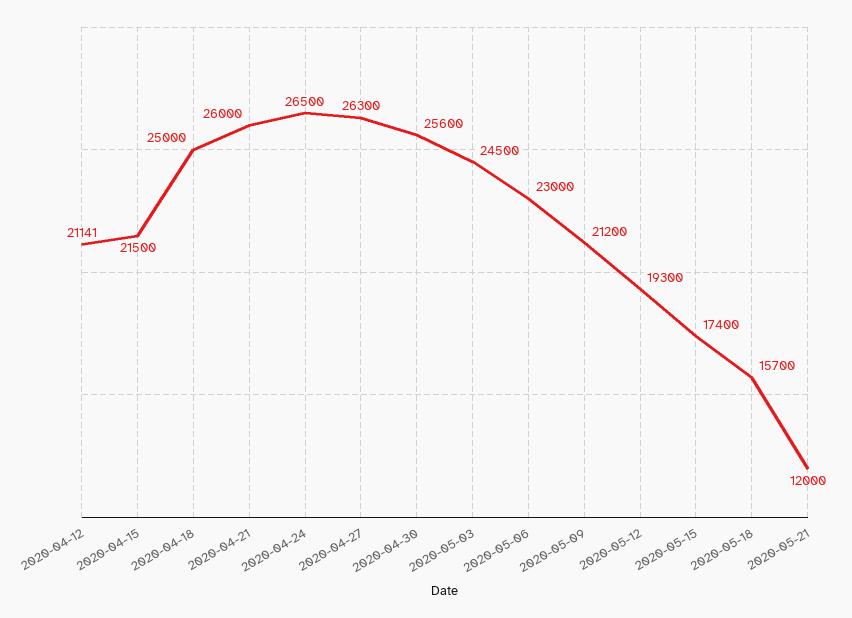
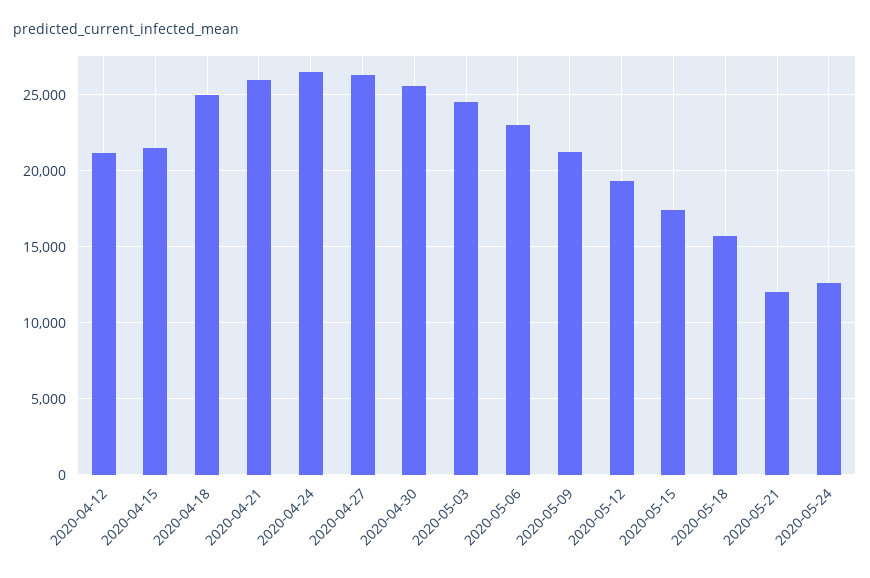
2020-05-24: none -> 12500

